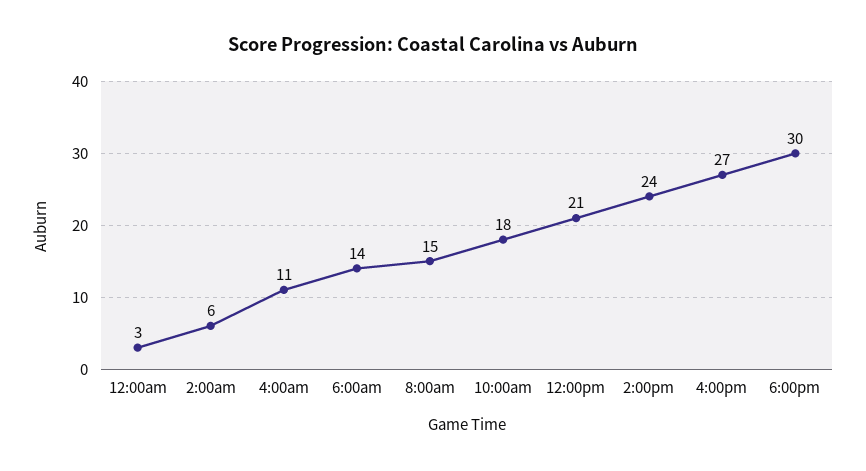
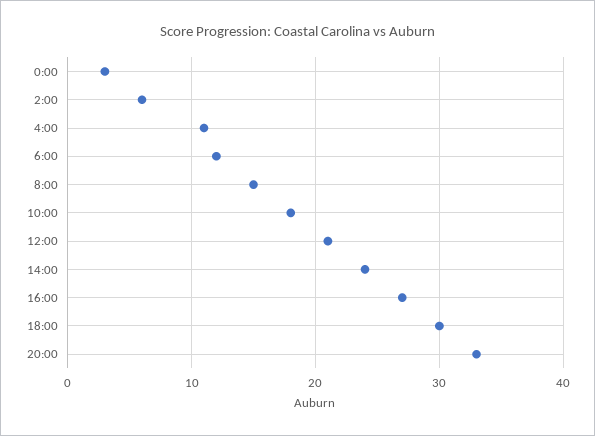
6:00am: 14 -> 12
20:00: none -> 33

